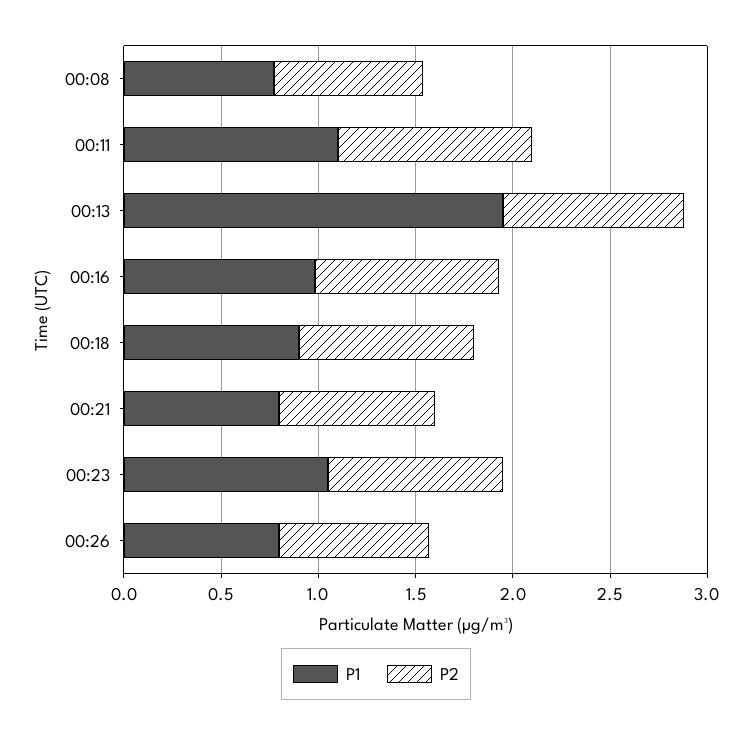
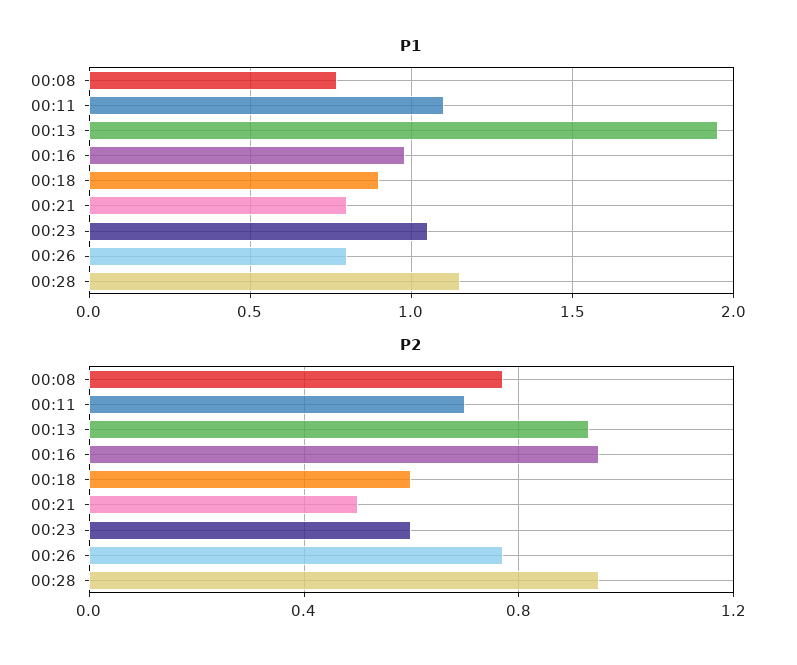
P2, 00:11: 1 -> 0.7
P2, 00:18: 0.9 -> 0.6
P2, 00:21: 0.8 -> 0.5
P2, 00:23: 0.9 -> 0.6
P1, 00:28: none -> 1.15
P2, 00:28: none -> 0.95

